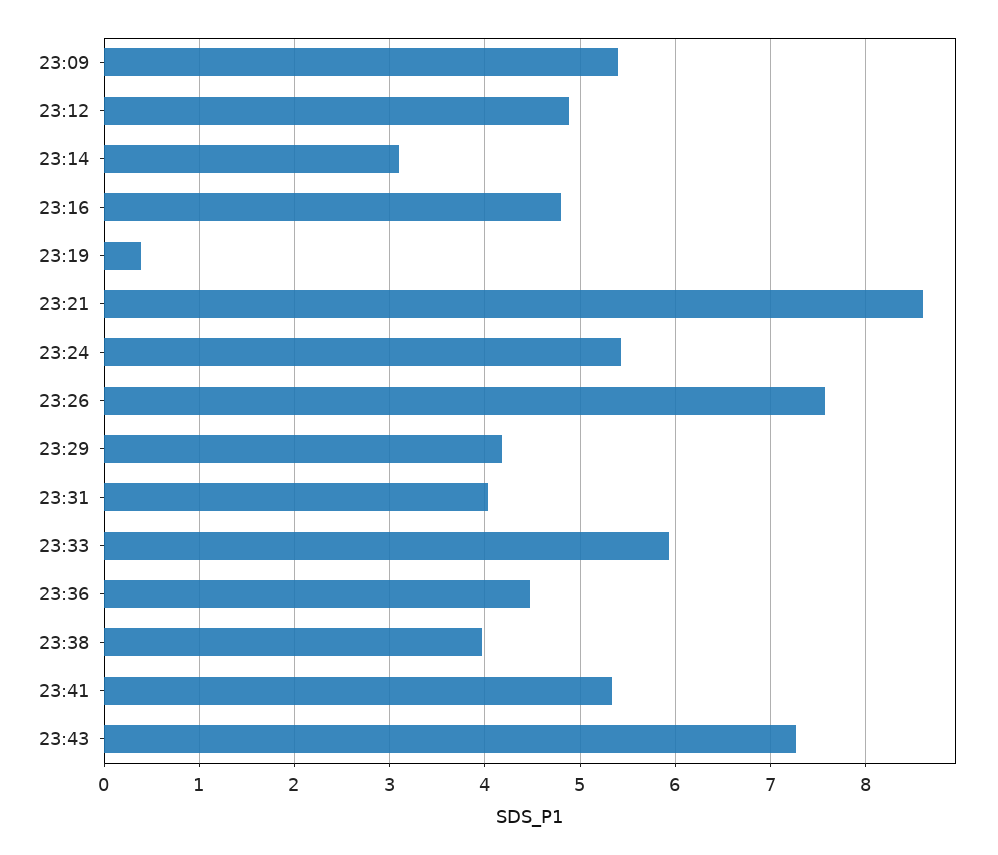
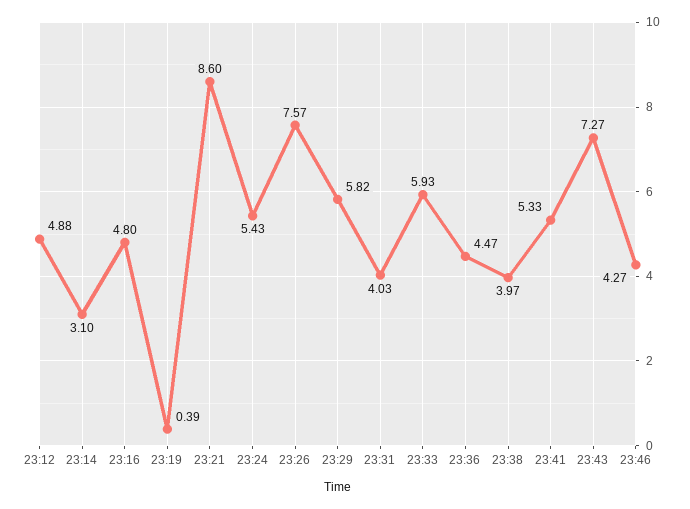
23:09: 5.4 -> none
23:29: 4.2 -> 5.82
23:46: none -> 4.27

